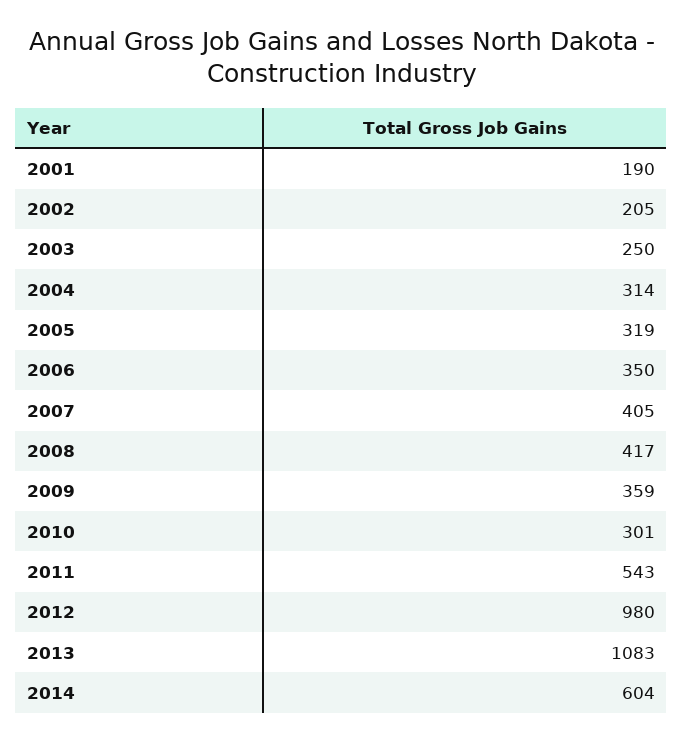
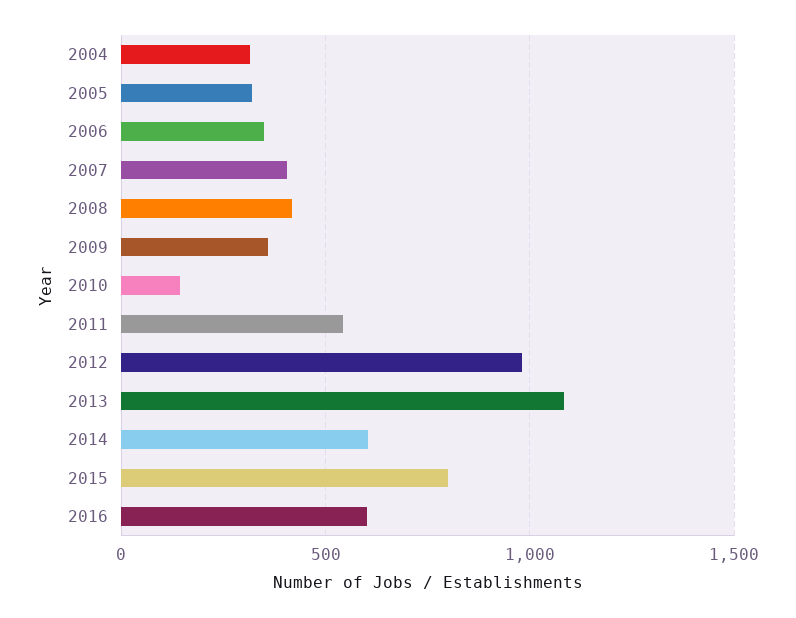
2001: 190 -> none
2002: 205 -> none
2003: 250 -> none
2010: 301 -> 150
2015: none -> 800
2016: none -> 600

